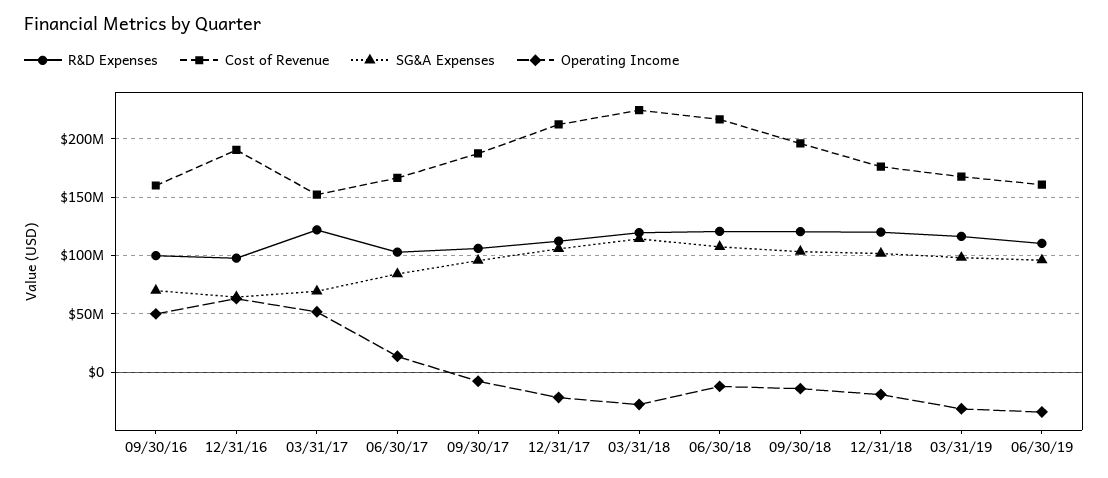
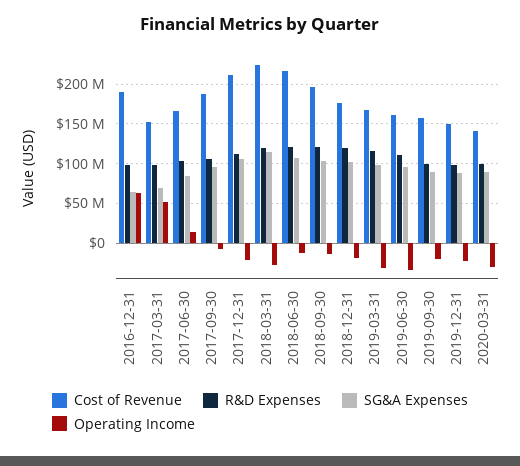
R&D Expenses, 09/30/16: 100000000 -> none
Cost of Revenue, 09/30/16: 160000000 -> none
SG&A Expenses, 09/30/16: 70000000 -> none
Operating Income, 09/30/16: 50000000 -> none
R&D Expenses, 03/31/17: 120000000 -> 100000000
Cost of Revenue, 2019-09-30: none -> 160000000
R&D Expenses, 2019-09-30: none -> 100000000
SG&A Expenses, 2019-09-30: none -> 90000000
Operating Income, 2019-09-30: none -> -20000000
Cost of Revenue, 2019-12-31: none -> 150000000
R&D Expenses, 2019-12-31: none -> 100000000
SG&A Expenses, 2019-12-31: none -> 90000000
Operating Income, 2019-12-31: none -> -20000000
Cost of Revenue, 2020-03-31: none -> 140000000
R&D Expenses, 2020-03-31: none -> 100000000
SG&A Expenses, 2020-03-31: none -> 90000000
Operating Income, 2020-03-31: none -> -30000000

